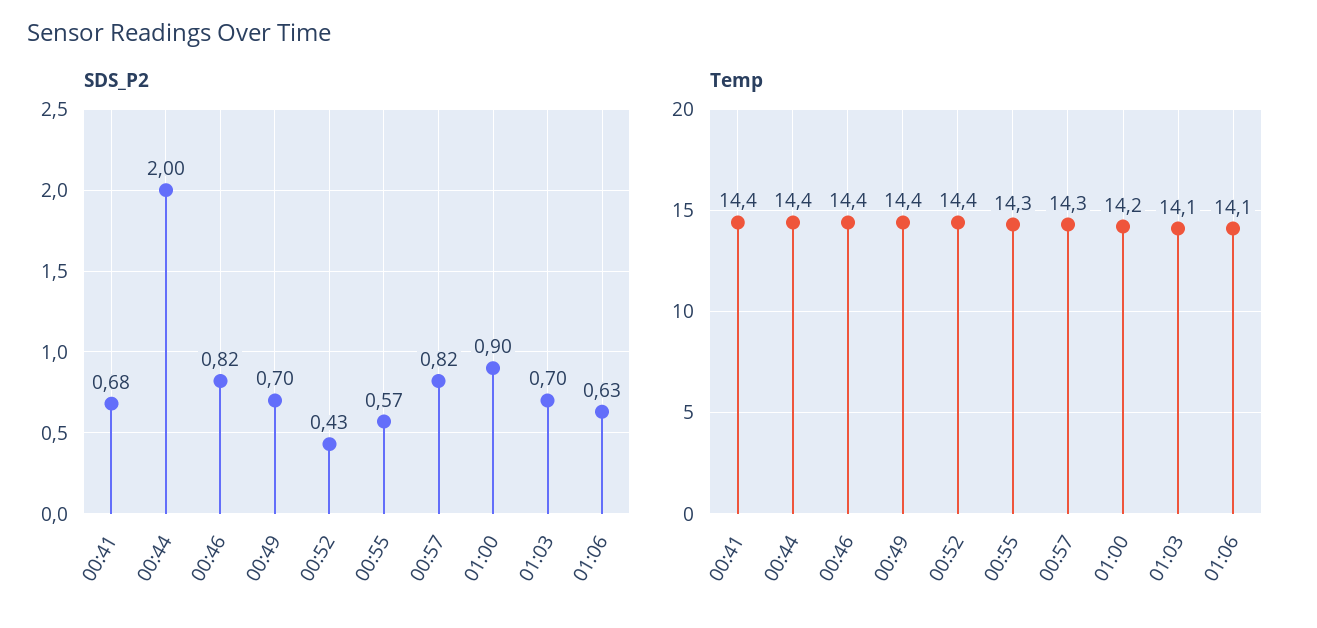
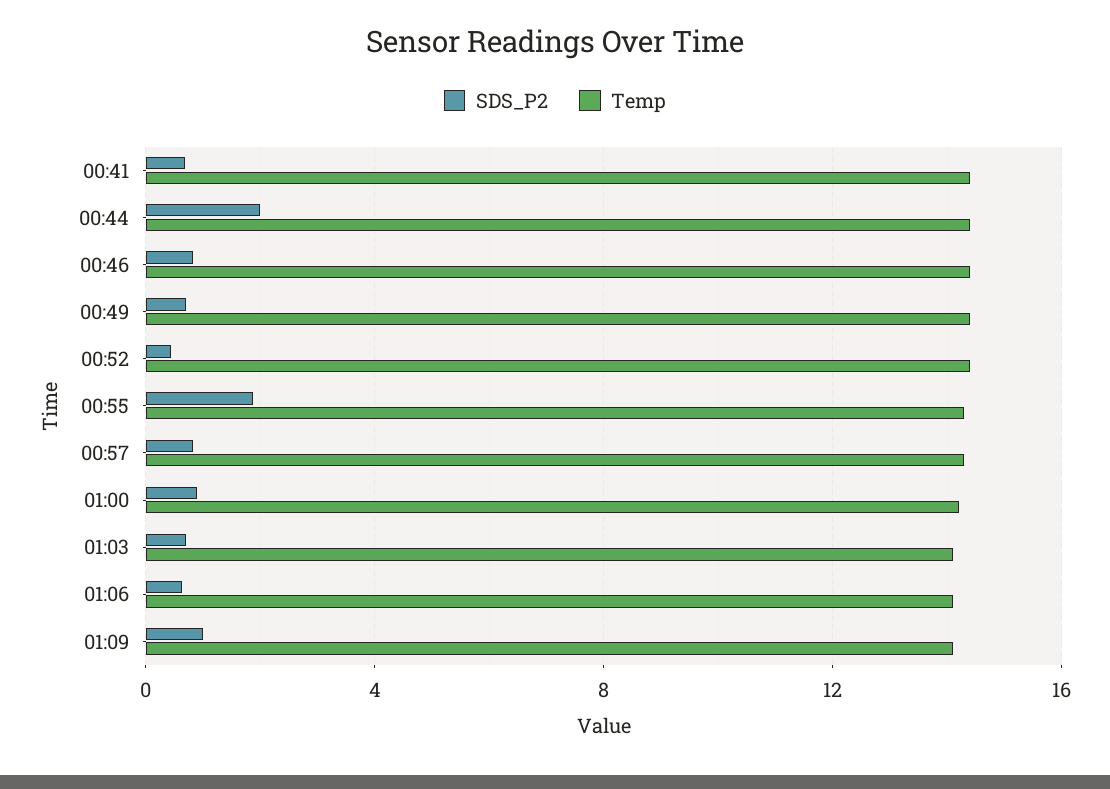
SDS_P2, 00:55: 0.57 -> 2
SDS_P2, 01:09: none -> 1
Temp, 01:09: none -> 14

